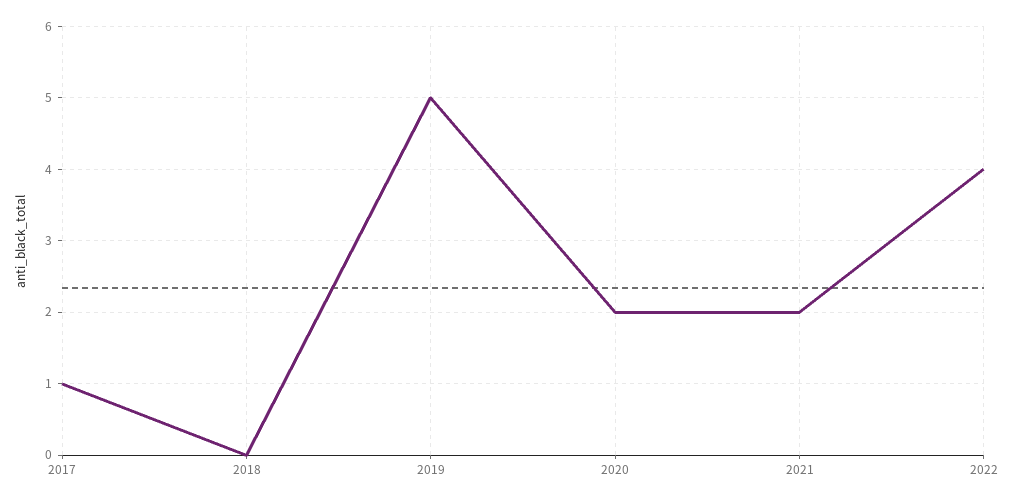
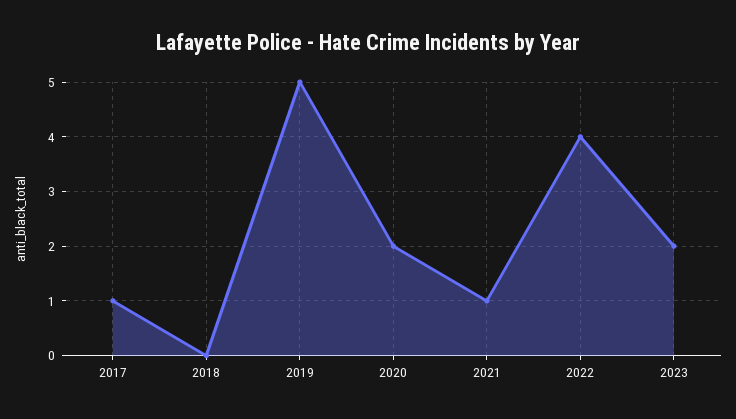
2021: 2 -> 1
2023: none -> 2

